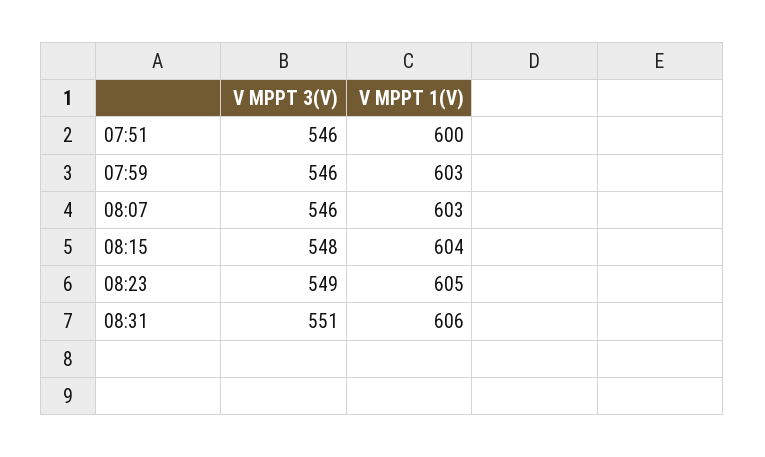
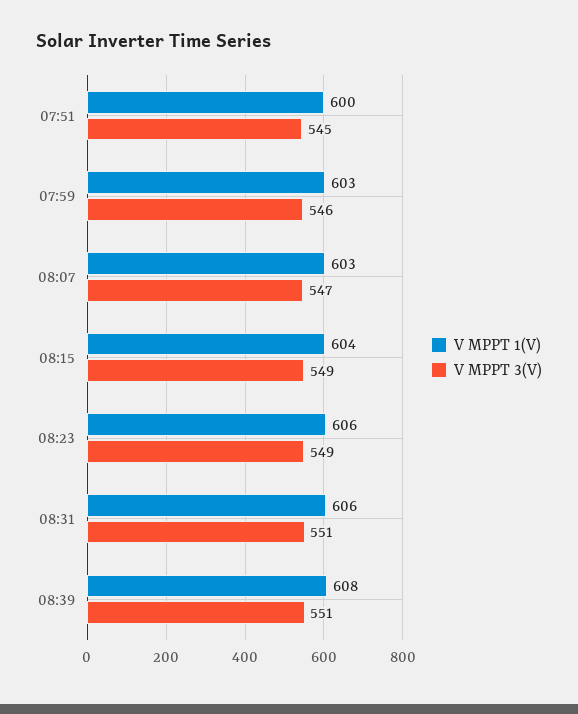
V MPPT 3(V), 07:51: 546 -> 545
V MPPT 3(V), 08:07: 546 -> 547
V MPPT 3(V), 08:15: 548 -> 549
V MPPT 1(V), 08:23: 605 -> 606
V MPPT 1(V), 08:39: none -> 608
V MPPT 3(V), 08:39: none -> 551

